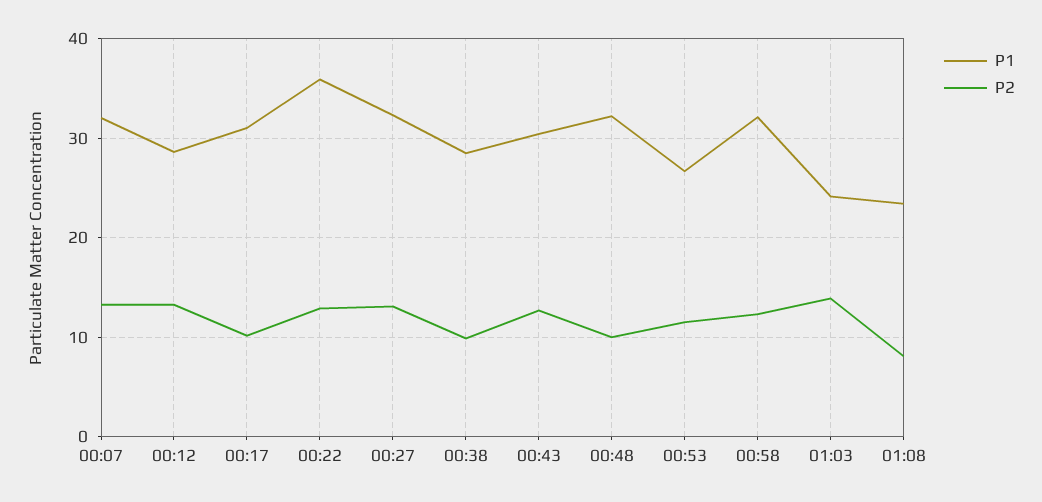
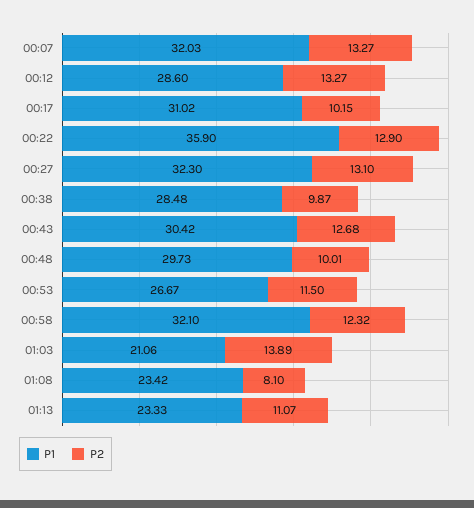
P1, 00:48: 32 -> 29.73
P1, 01:03: 24 -> 21.06
P1, 01:13: none -> 23.33
P2, 01:13: none -> 11.07

